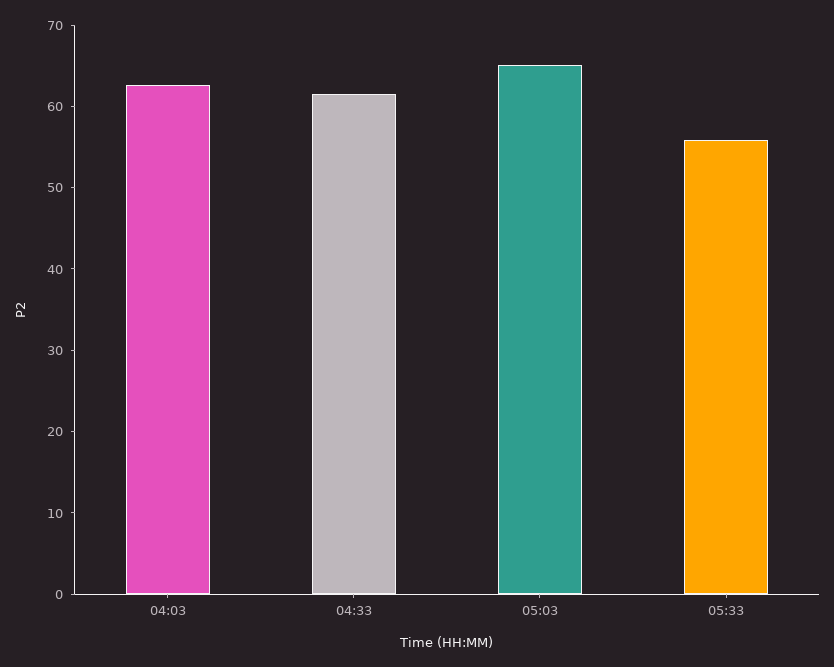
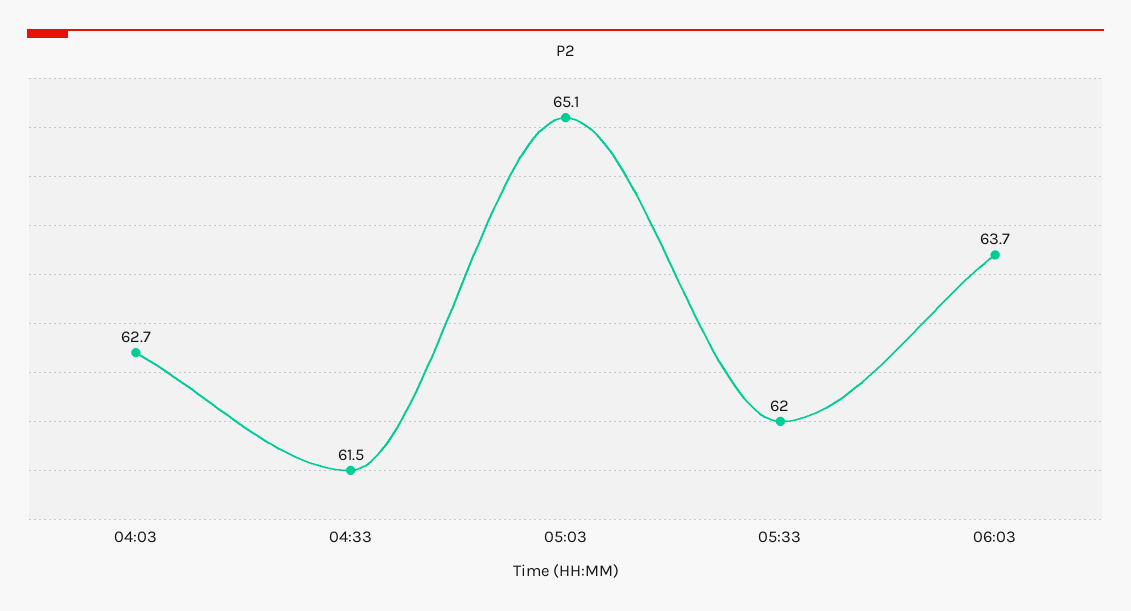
05:33: 56 -> 62
06:03: none -> 63.7

